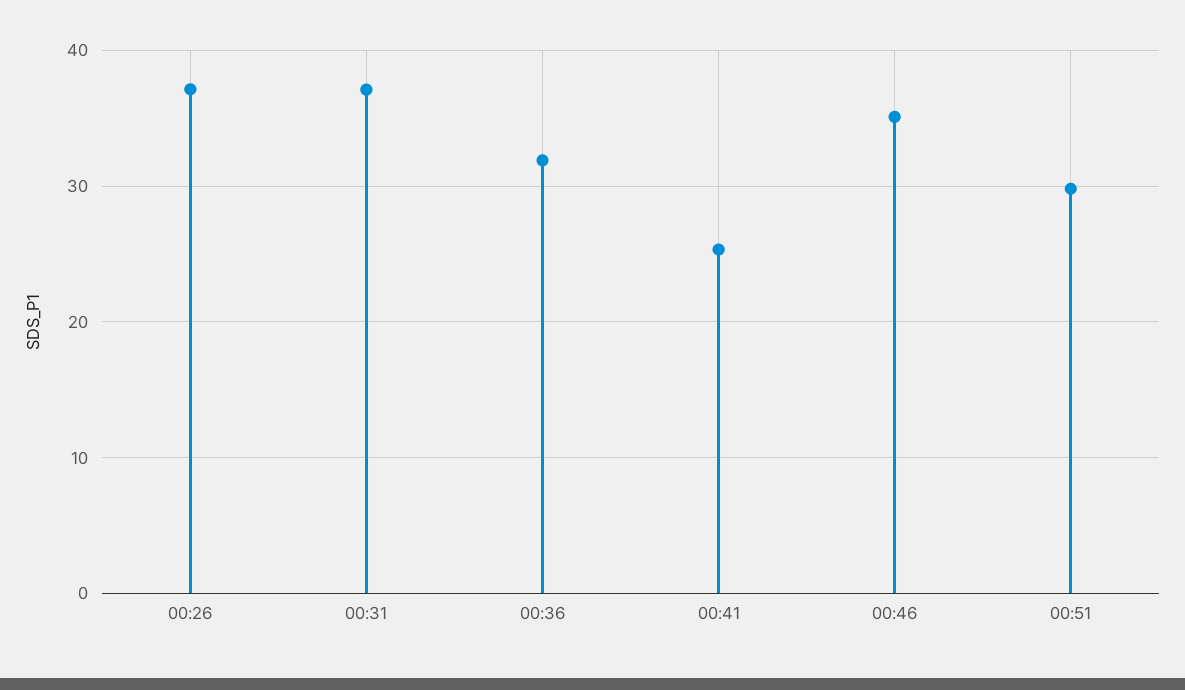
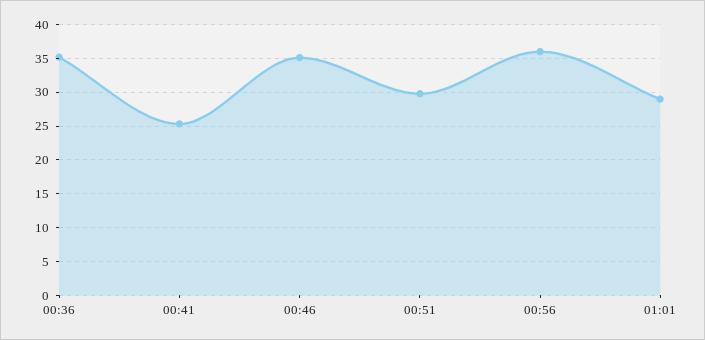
00:26: 37 -> none
00:31: 37 -> none
00:36: 32 -> 35
00:56: none -> 36
01:01: none -> 29

